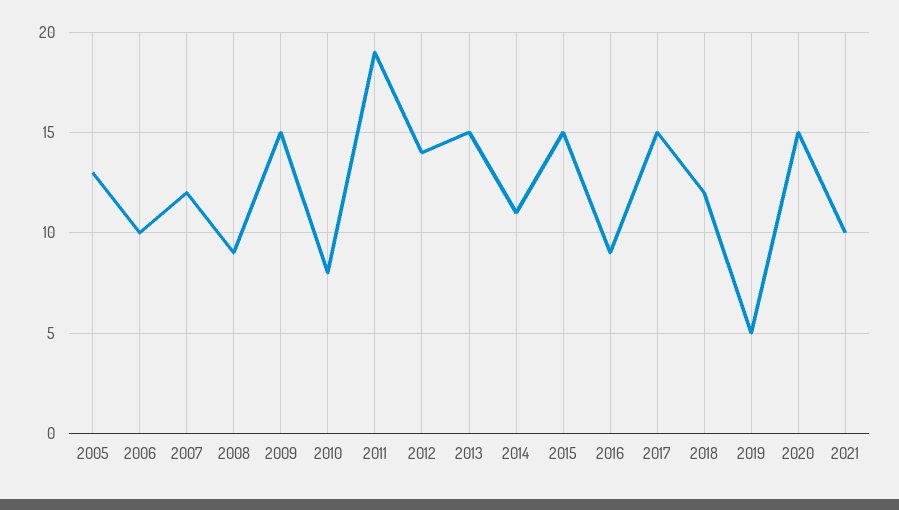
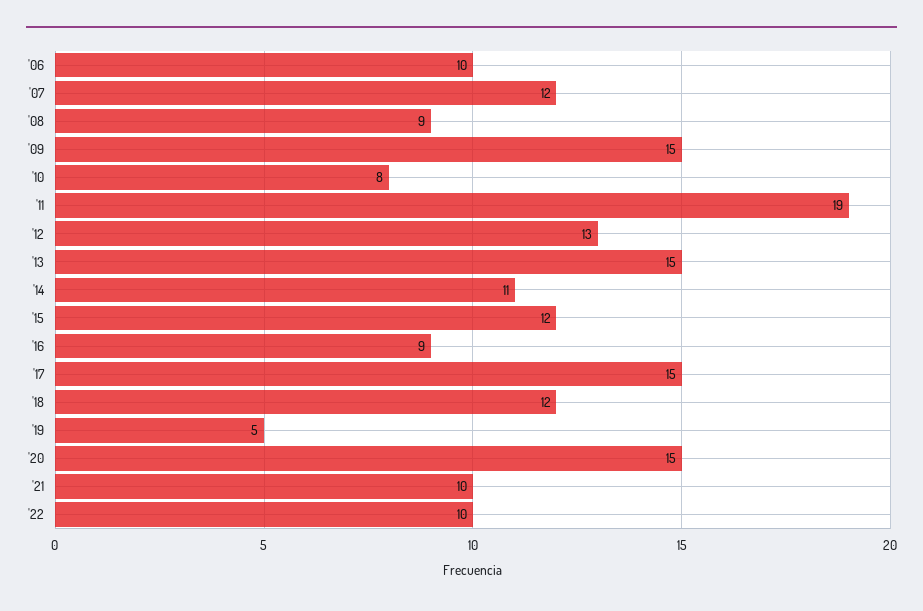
2005: 13 -> none
2012: 14 -> 13
2015: 15 -> 12
'22: none -> 10

